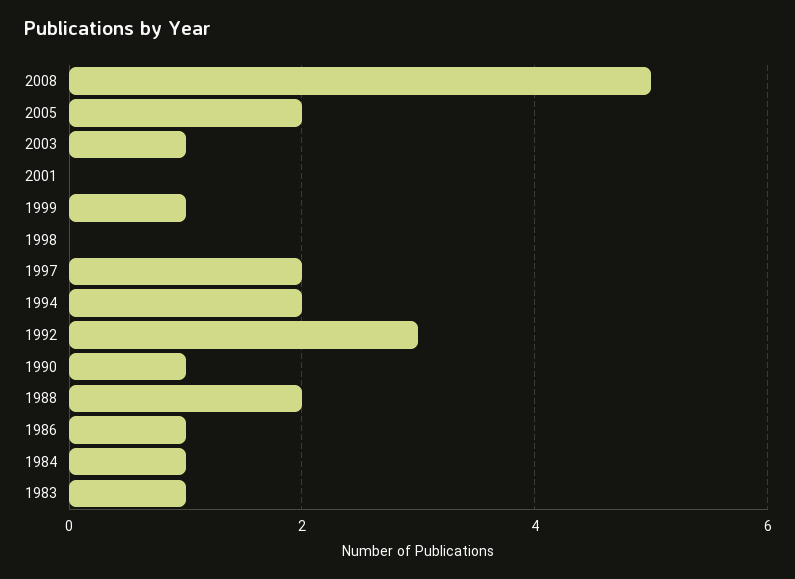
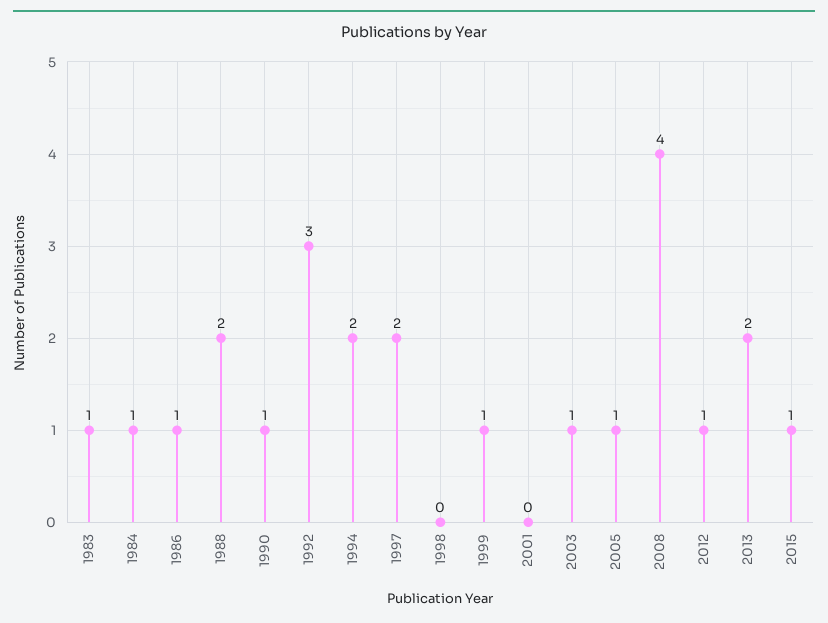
2008: 5 -> 4
2005: 2 -> 1
2012: none -> 1
2013: none -> 2
2015: none -> 1

